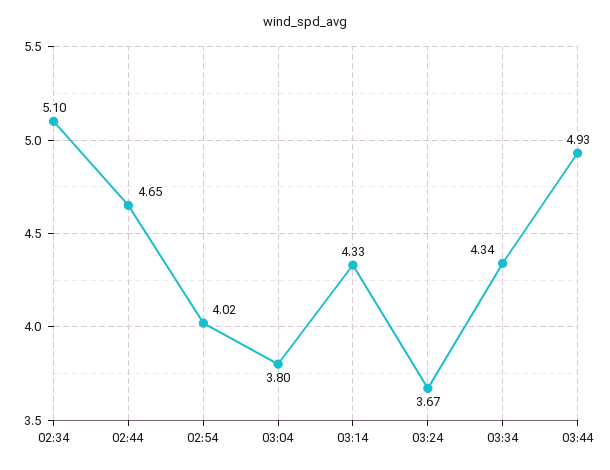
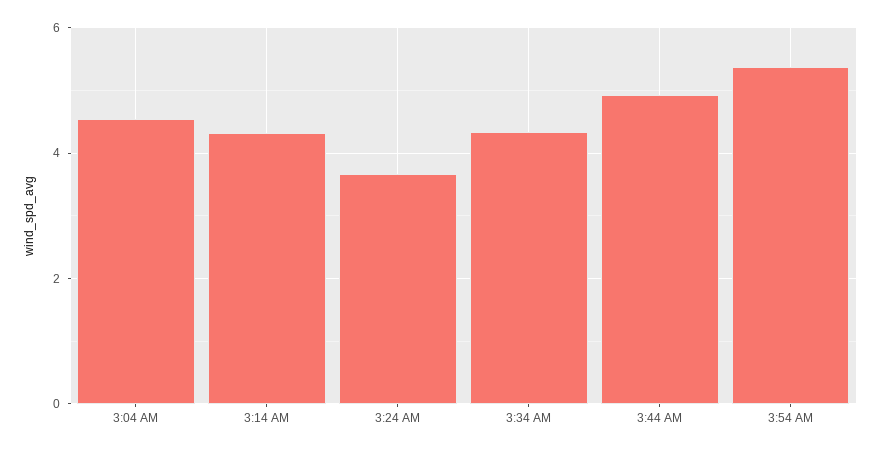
02:34: 5.1 -> none
02:44: 4.65 -> none
02:54: 4.02 -> none
03:04: 3.8 -> 4.6
3:54 AM: none -> 5.4

